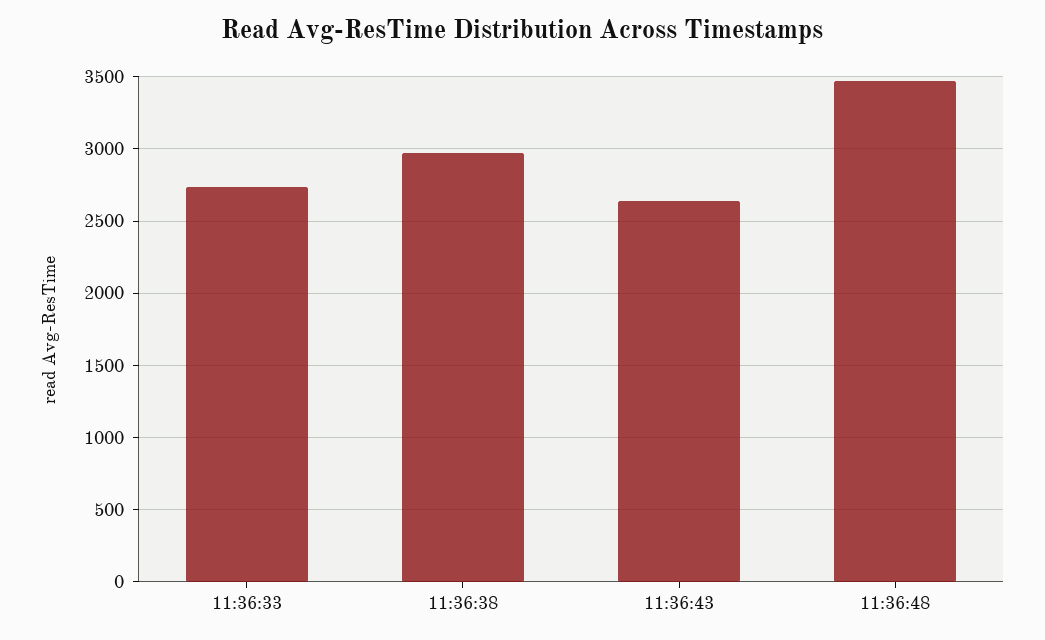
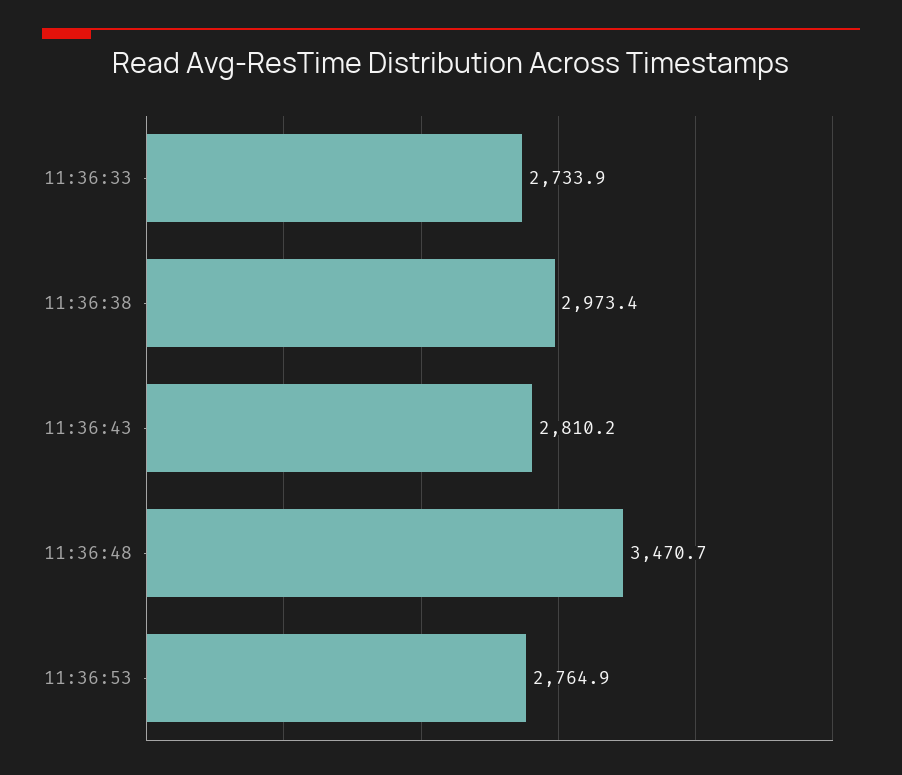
11:36:43: 2650 -> 2810.2
11:36:53: none -> 2764.9

